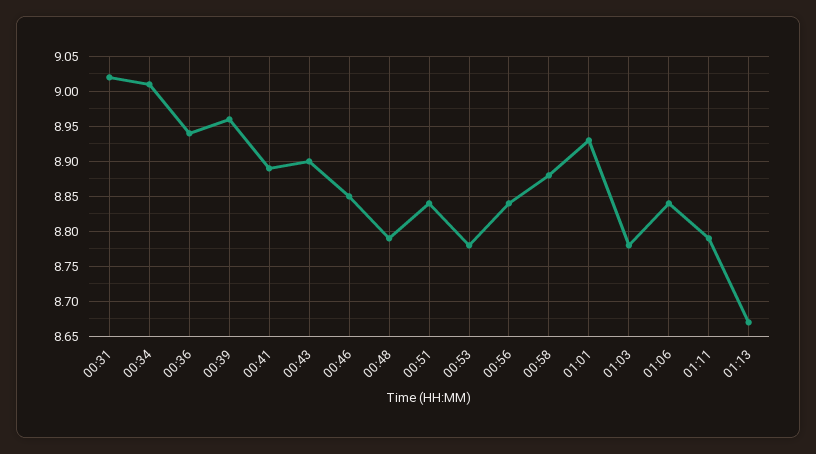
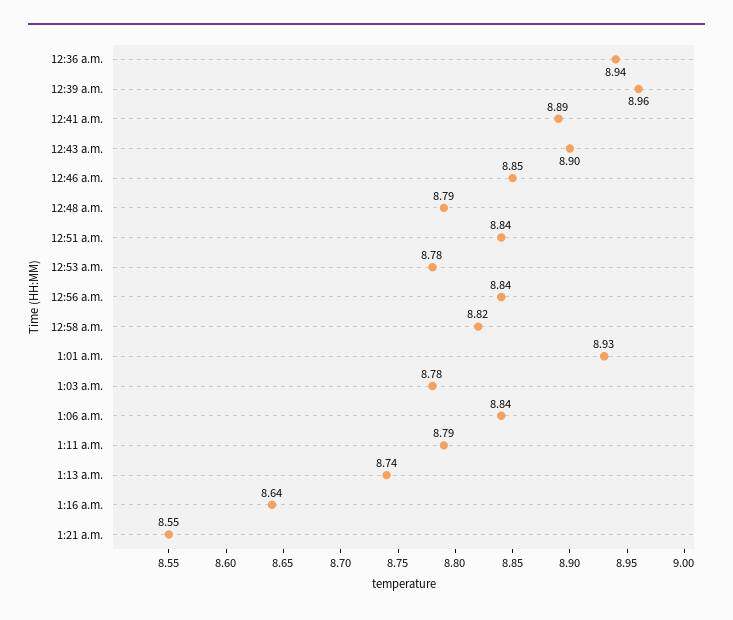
00:31: 9.02 -> none
00:34: 9.01 -> none
00:58: 8.88 -> 8.82
01:13: 8.67 -> 8.74
1:16 a.m.: none -> 8.64
1:21 a.m.: none -> 8.55

